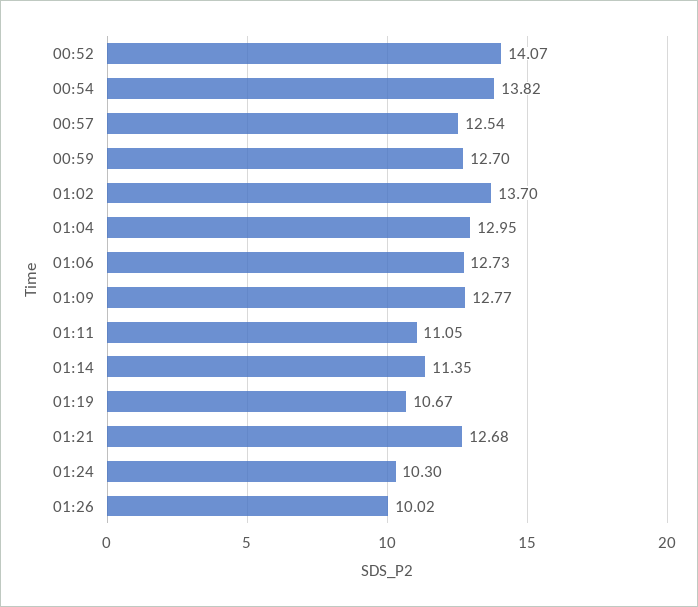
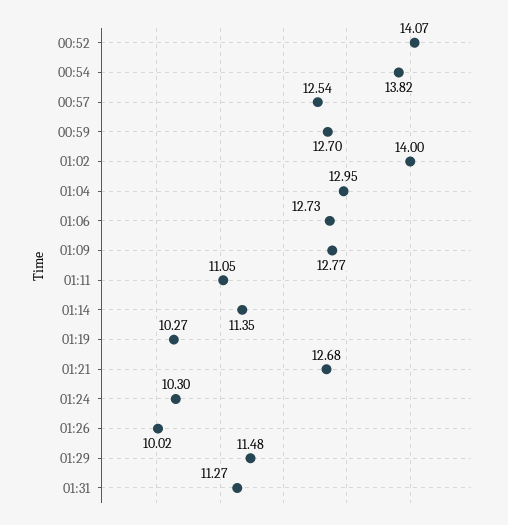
01:02: 13.7 -> 14
01:19: 10.67 -> 10.27
01:29: none -> 11.48
01:31: none -> 11.27

